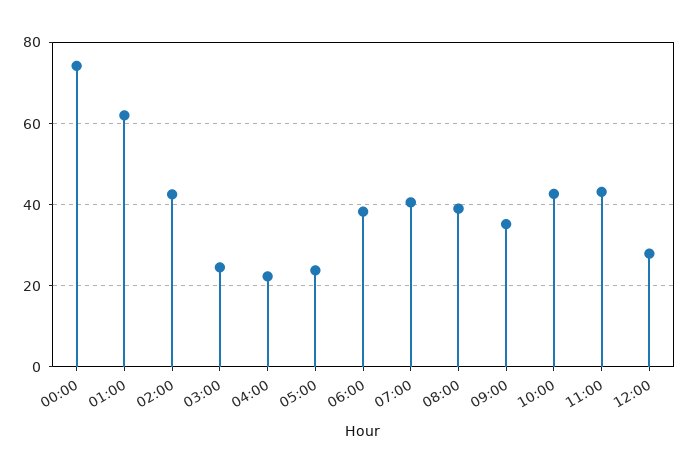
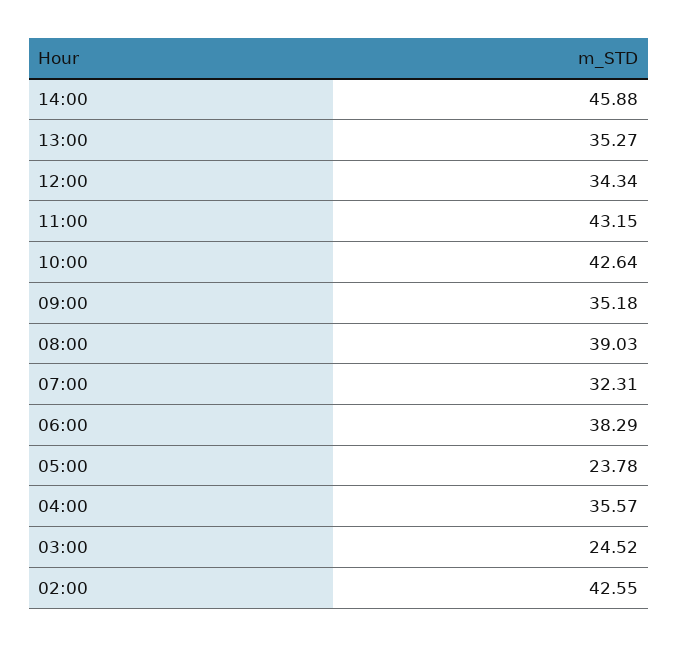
00:00: 74 -> none
01:00: 62 -> none
04:00: 22 -> 35.57
07:00: 40 -> 32.31
12:00: 28 -> 34.34
14:00: none -> 45.88
13:00: none -> 35.27

